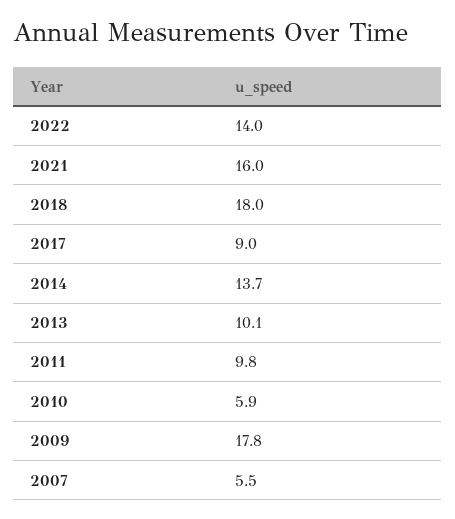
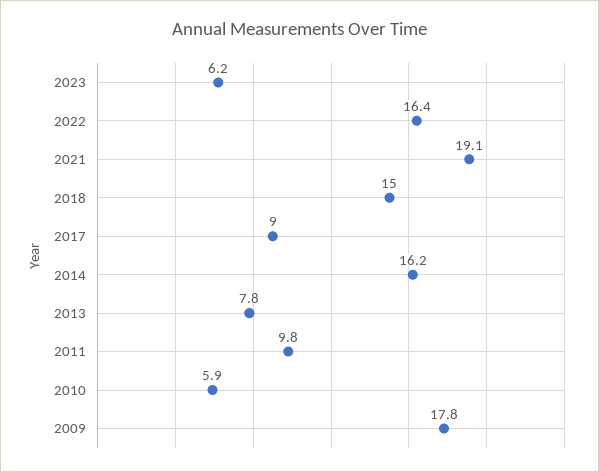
2022: 14 -> 16.4
2021: 16 -> 19.1
2018: 18 -> 15
2014: 13.7 -> 16.2
2013: 10.1 -> 7.8
2007: 5.5 -> none
2023: none -> 6.2

